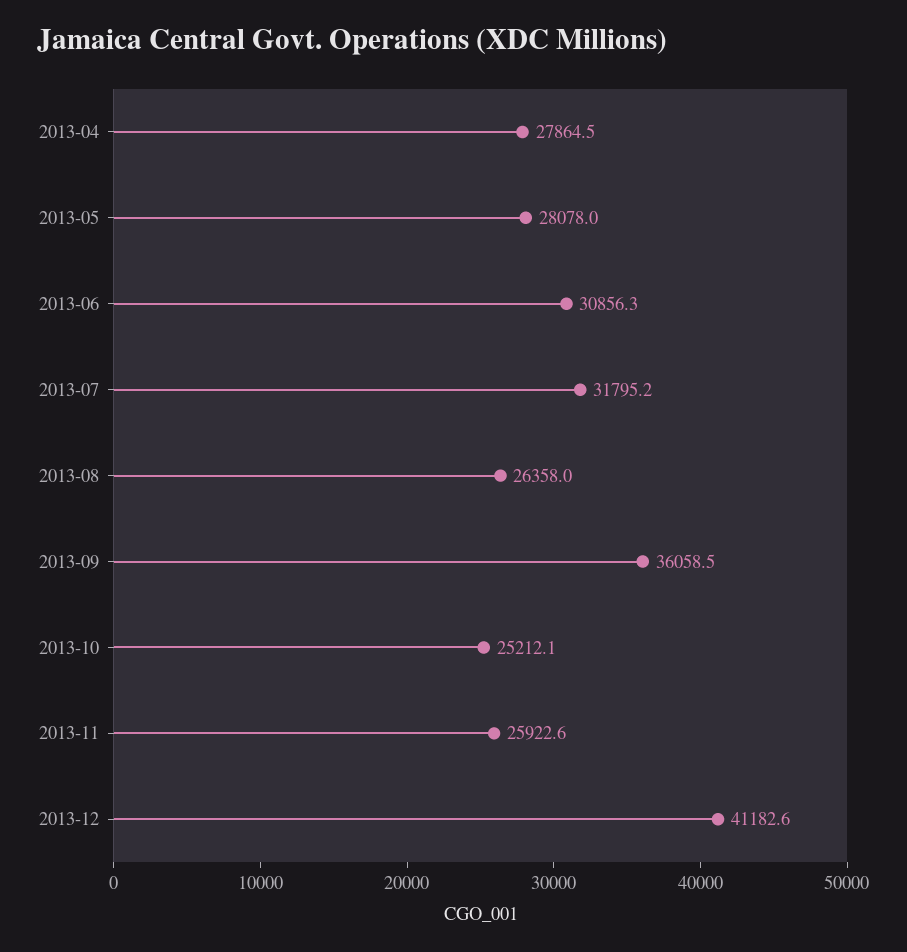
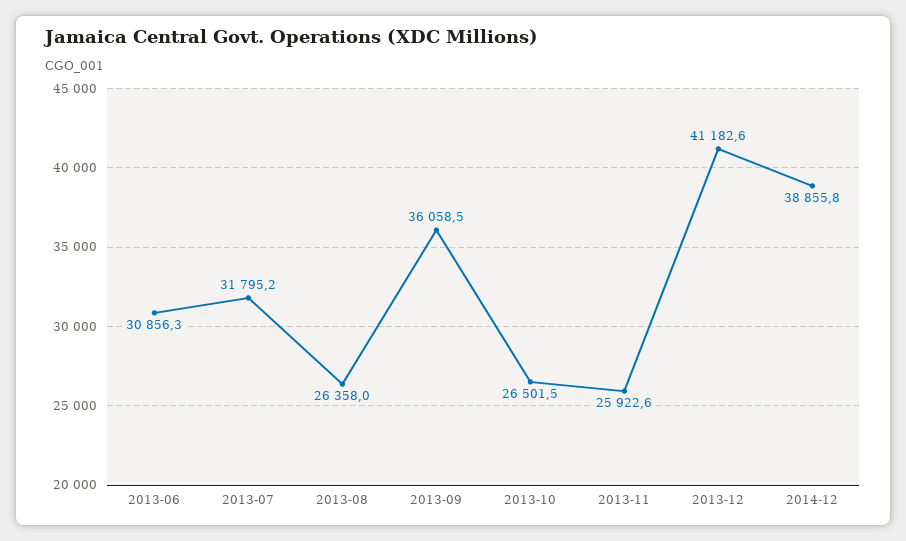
2013-04: 27864.5 -> none
2013-05: 28078 -> none
2013-10: 25212.1 -> 26501.5
2014-12: none -> 38855.8

